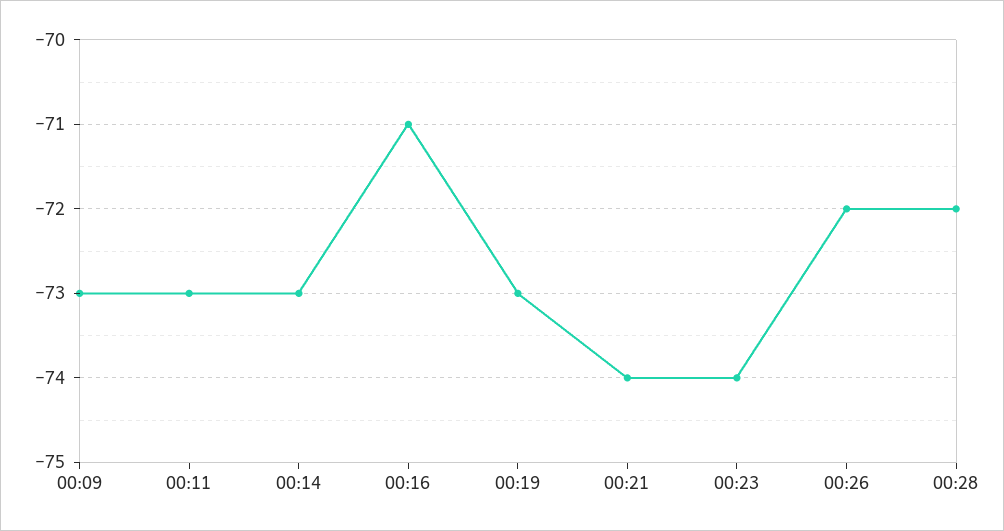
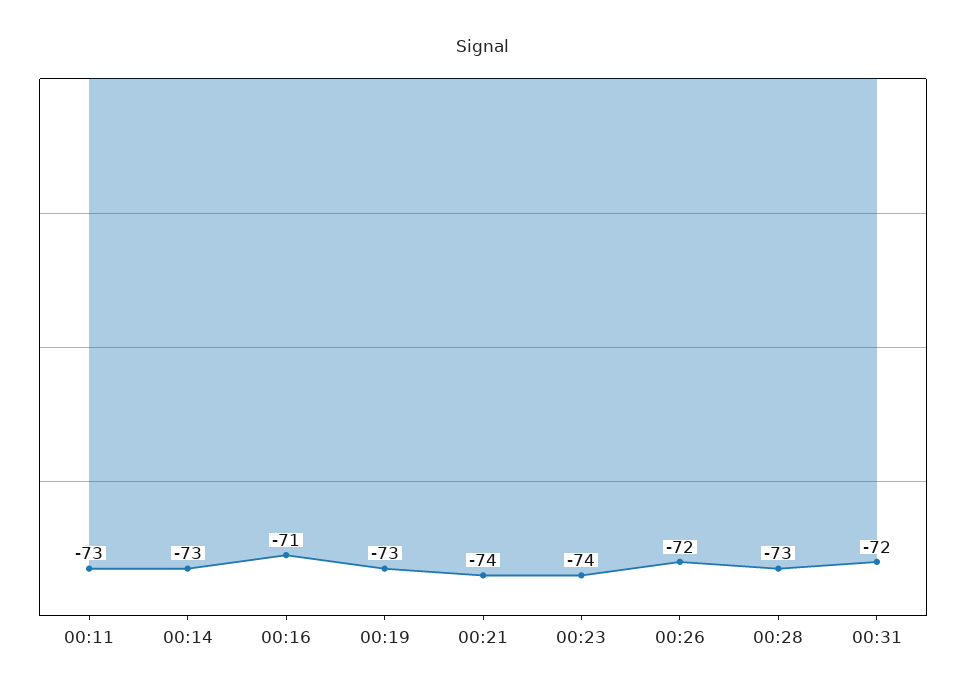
00:09: -73 -> none
00:28: -72 -> -73
00:31: none -> -72

